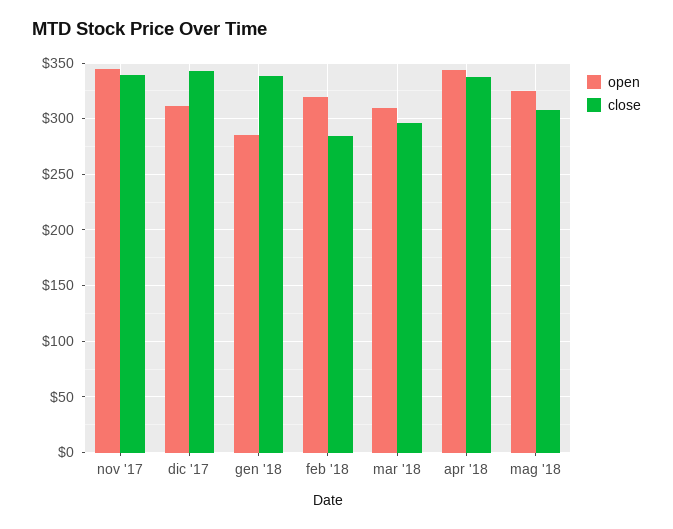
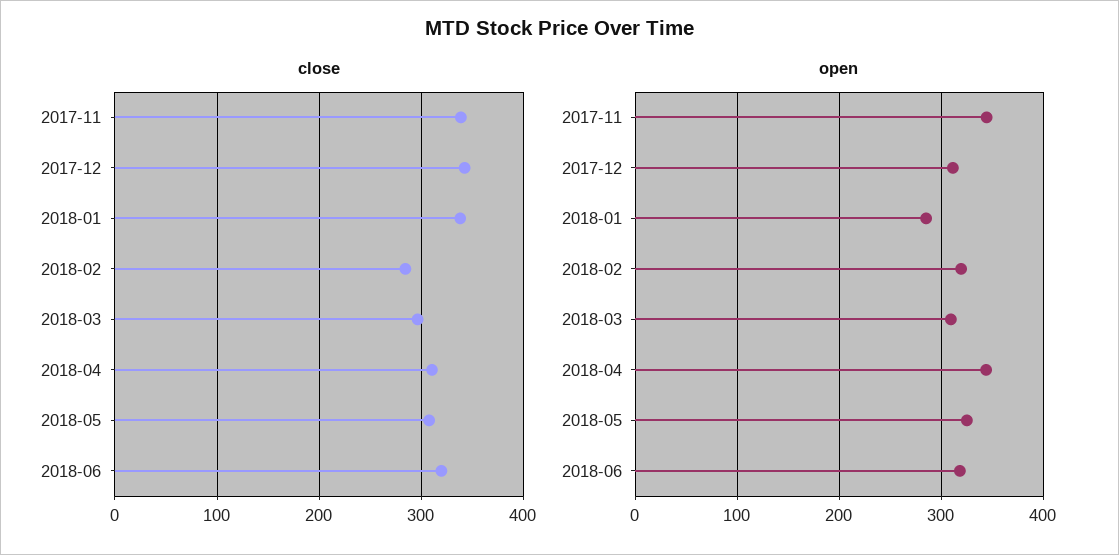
close, apr '18: 340 -> 310
close, 2018-06: none -> 320
open, 2018-06: none -> 320

